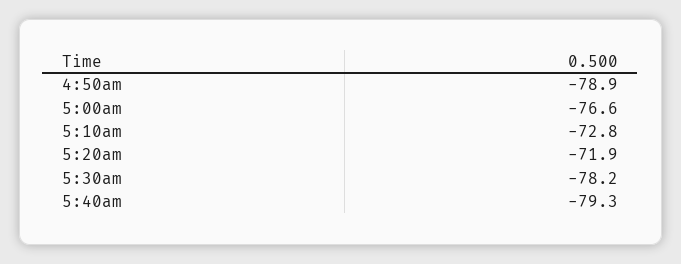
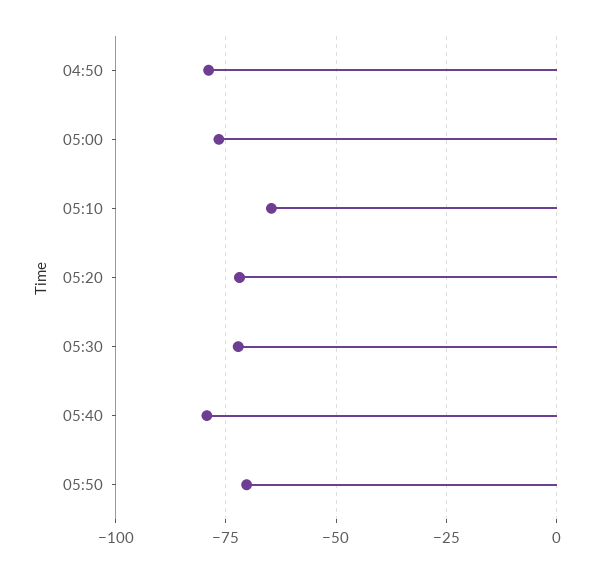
5:10am: -72.8 -> -65
5:30am: -78.2 -> -72.5
05:50: none -> -70

